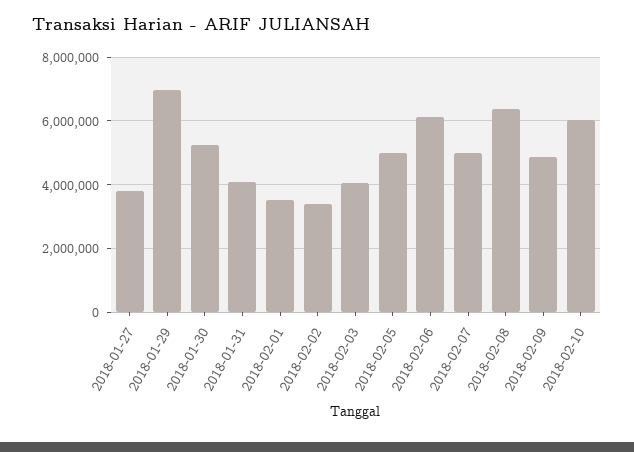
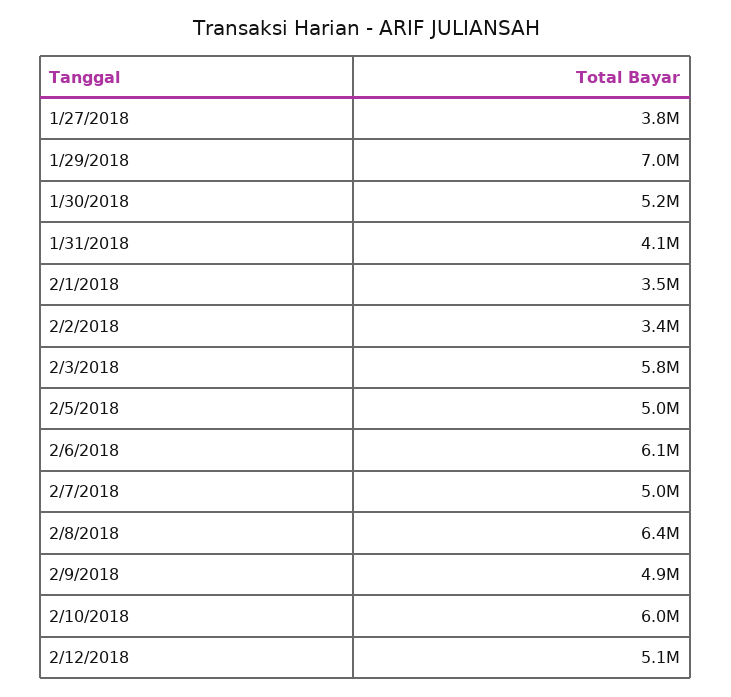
2018-02-03: 4000000 -> 5800000
2/12/2018: none -> 5100000

